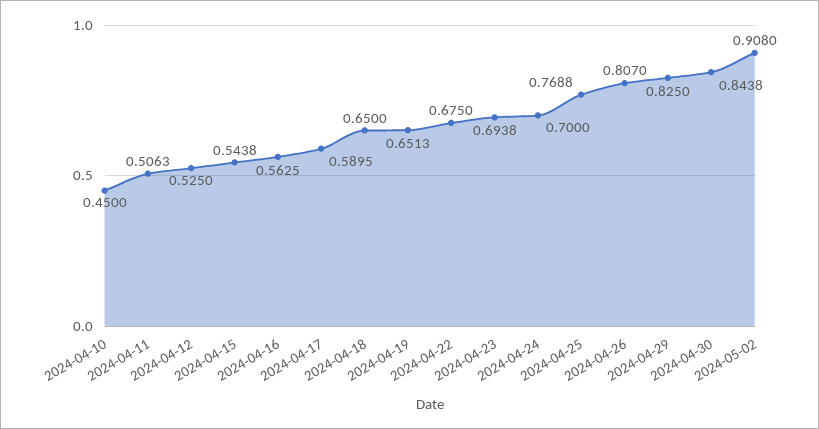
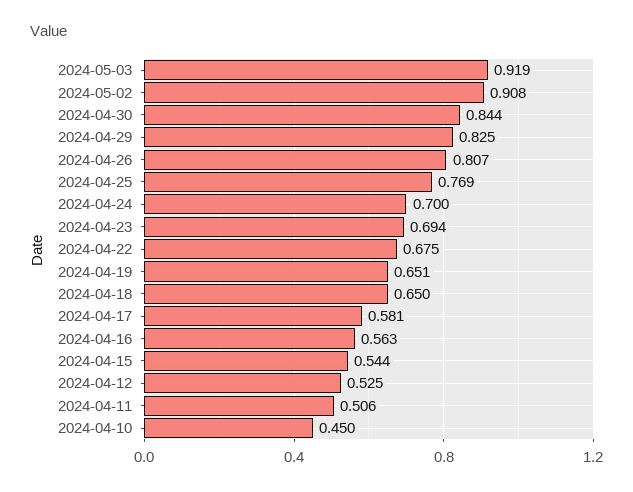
2024-04-17: 0.5895 -> 0.581
2024-05-03: none -> 0.919

